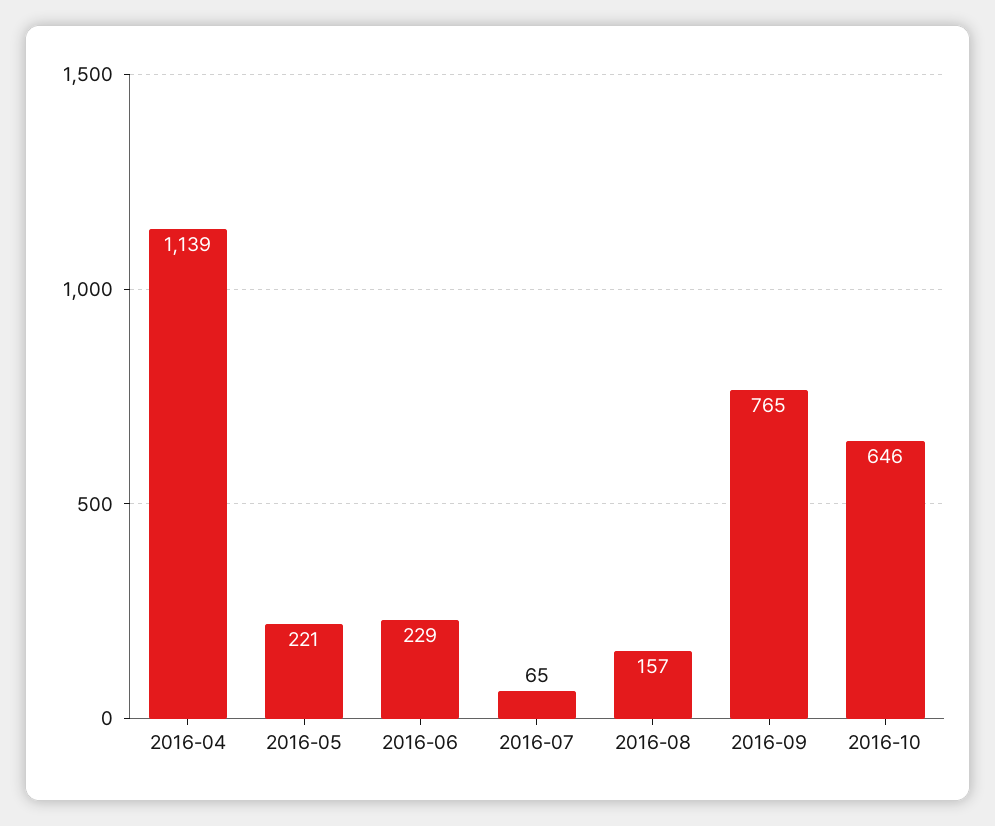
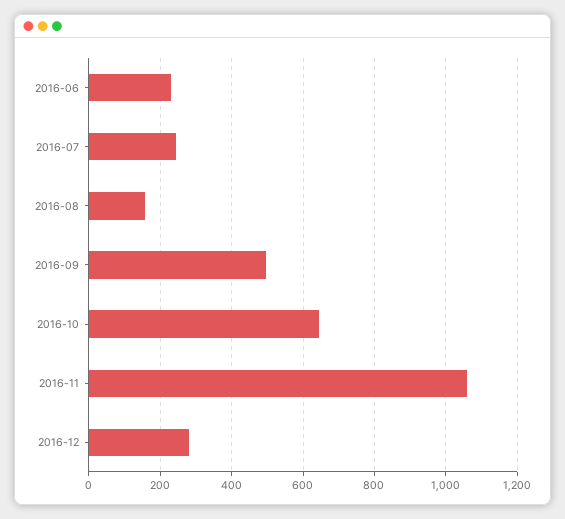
2016-04: 1139 -> none
2016-05: 221 -> none
2016-07: 65 -> 240
2016-09: 765 -> 500
2016-11: none -> 1060
2016-12: none -> 280

